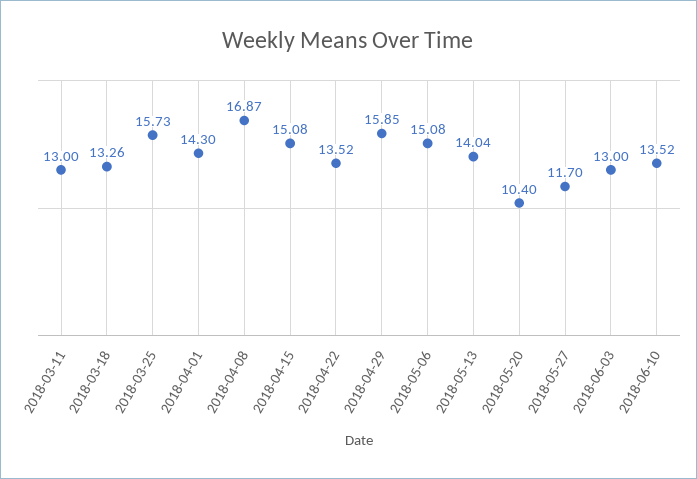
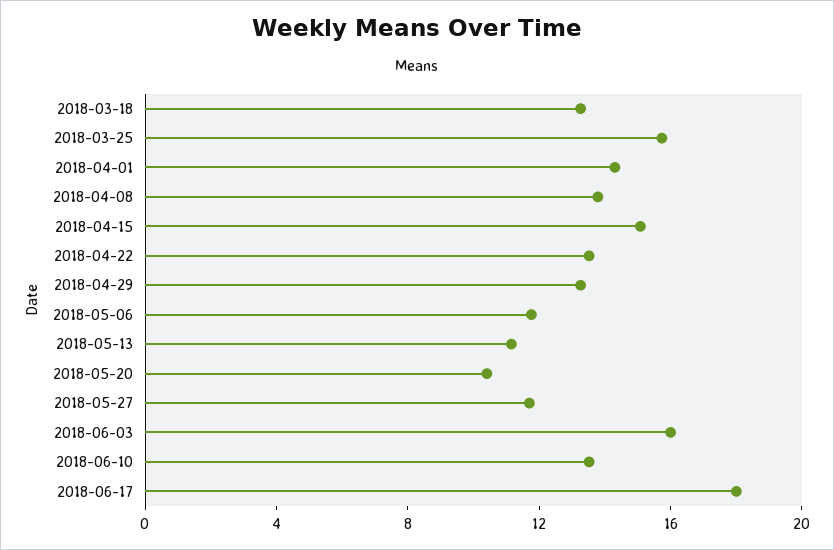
2018-03-11: 13 -> none
2018-04-08: 16.87 -> 14
2018-04-29: 15.85 -> 13
2018-05-06: 15.08 -> 12
2018-05-13: 14.04 -> 11
2018-06-03: 13 -> 16
2018-06-17: none -> 18

